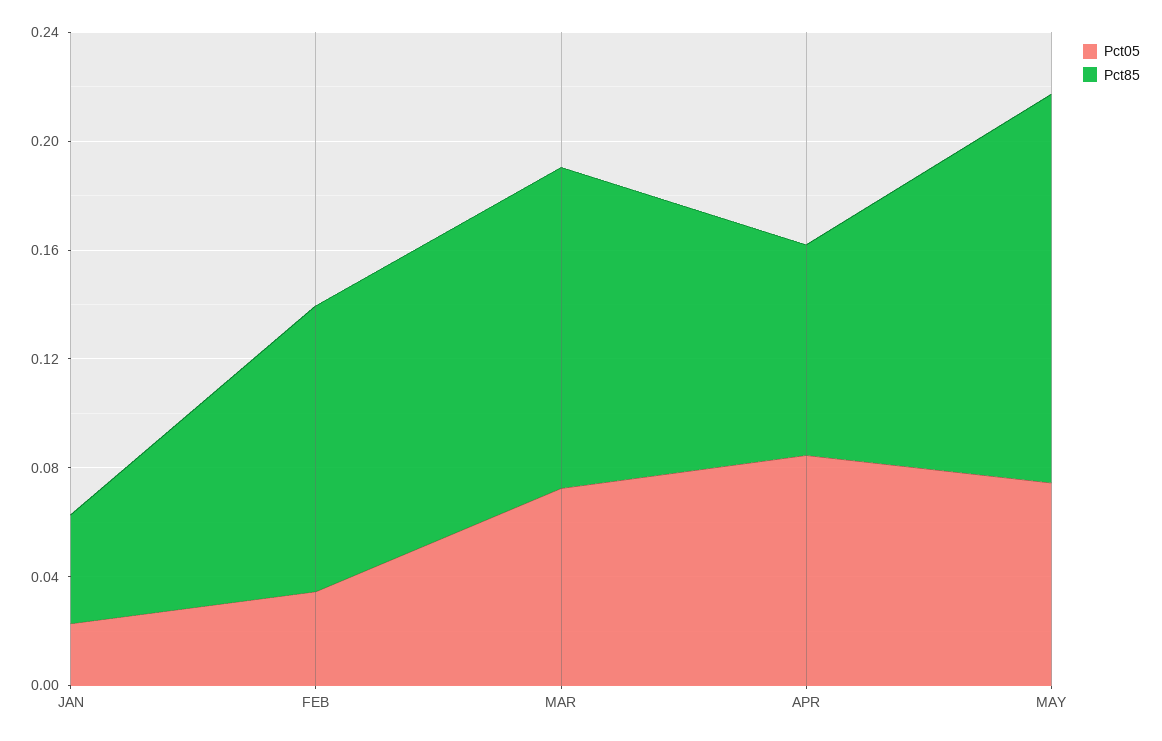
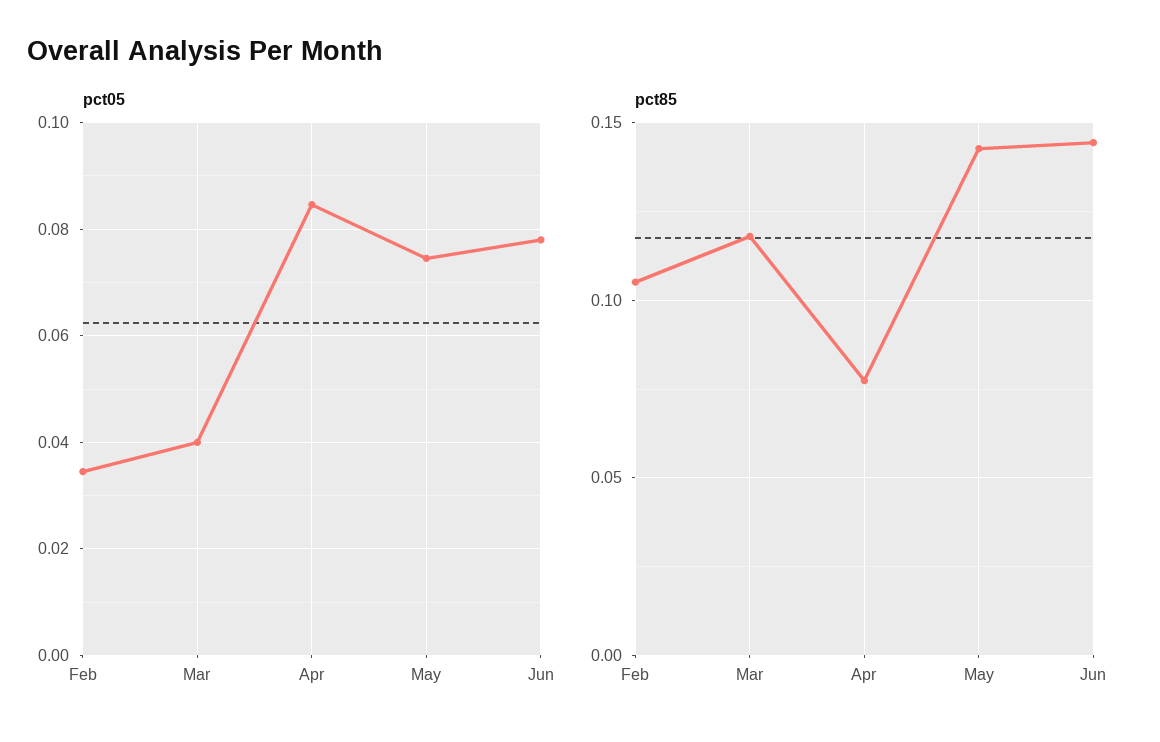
Pct05, JAN: 0.02 -> none
Pct85, JAN: 0.04 -> none
Pct05, MAR: 0.07 -> 0.04
Pct05, Jun: none -> 0.078
Pct85, Jun: none -> 0.145

